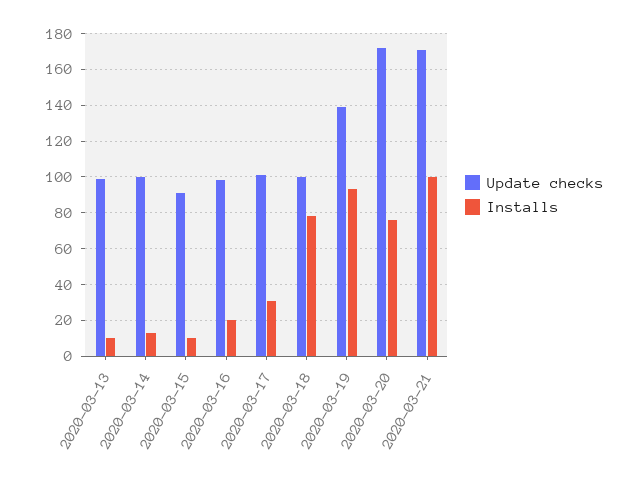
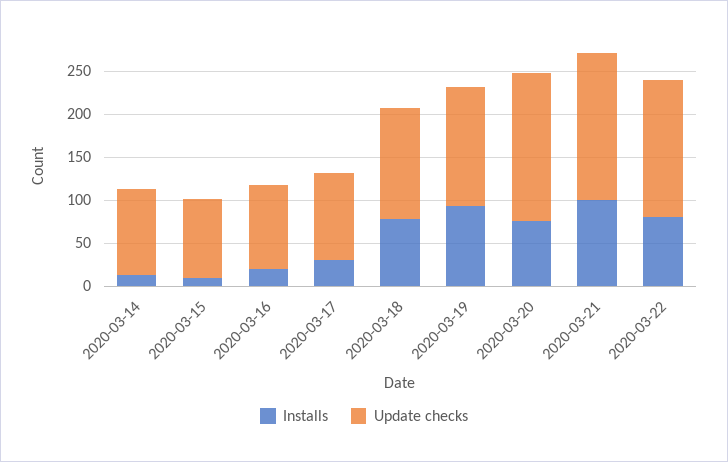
Update checks, 2020-03-13: 100 -> none
Installs, 2020-03-13: 10 -> none
Update checks, 2020-03-18: 100 -> 130
Installs, 2020-03-22: none -> 80
Update checks, 2020-03-22: none -> 160

